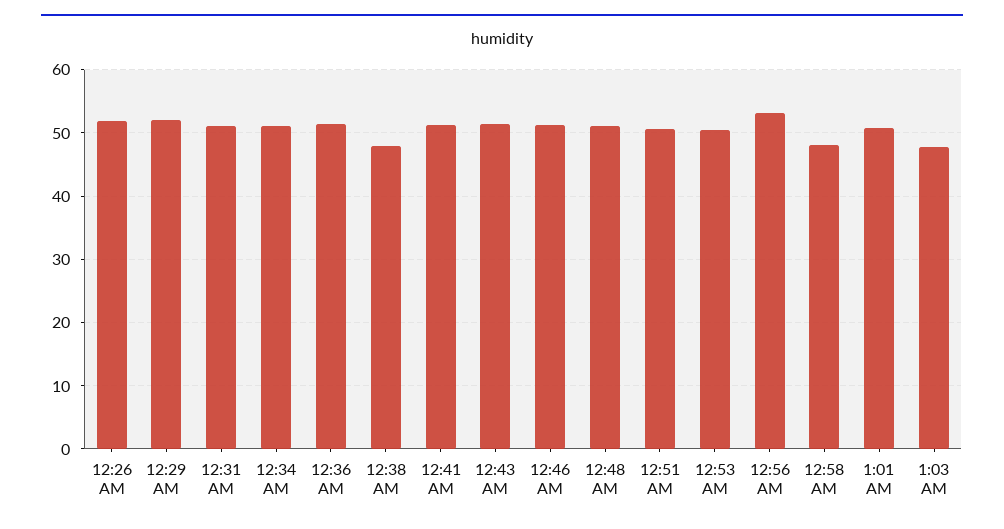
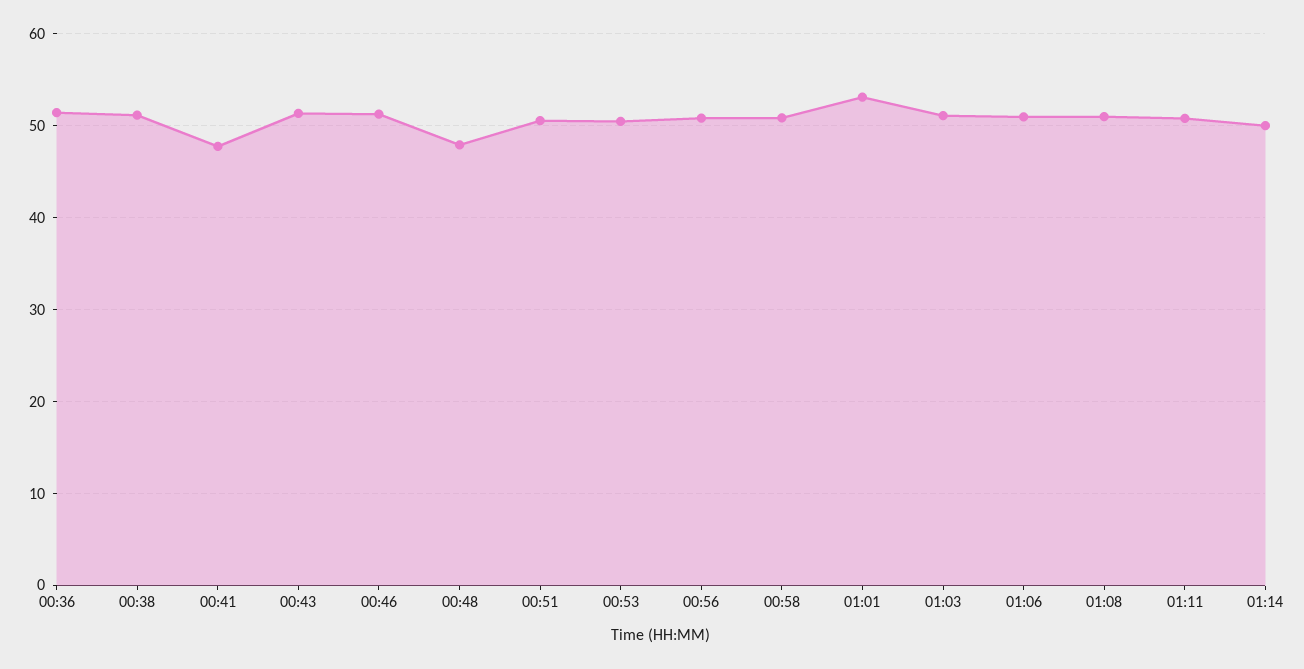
12:26 AM: 52 -> none
12:29 AM: 52 -> none
12:31 AM: 51 -> none
12:34 AM: 51 -> none
12:38 AM: 48 -> 51
12:41 AM: 51 -> 48
12:48 AM: 51 -> 48
12:56 AM: 53 -> 51
12:58 AM: 48 -> 51
1:01 AM: 51 -> 53
1:03 AM: 48 -> 51
01:06: none -> 51
01:08: none -> 51
01:11: none -> 51
01:14: none -> 50

